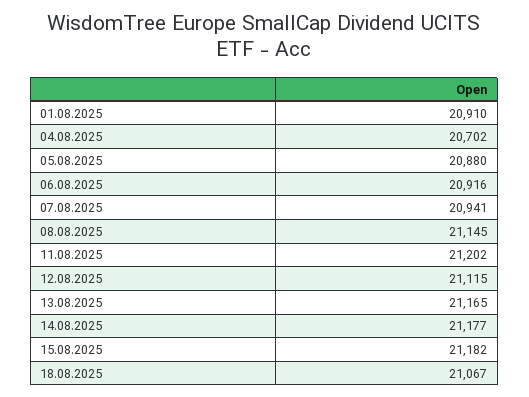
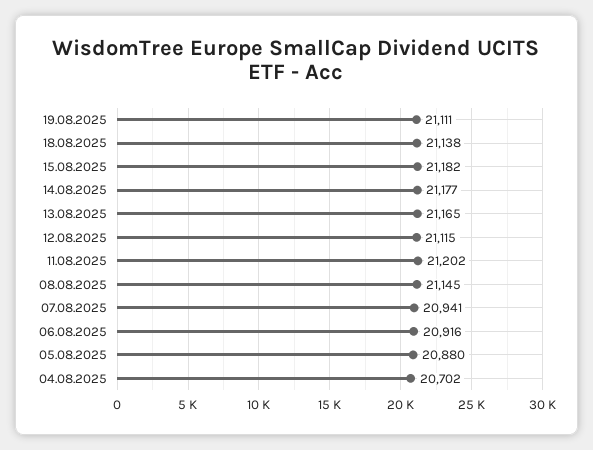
01.08.2025: 20910 -> none
18.08.2025: 21067 -> 21138
19.08.2025: none -> 21111

